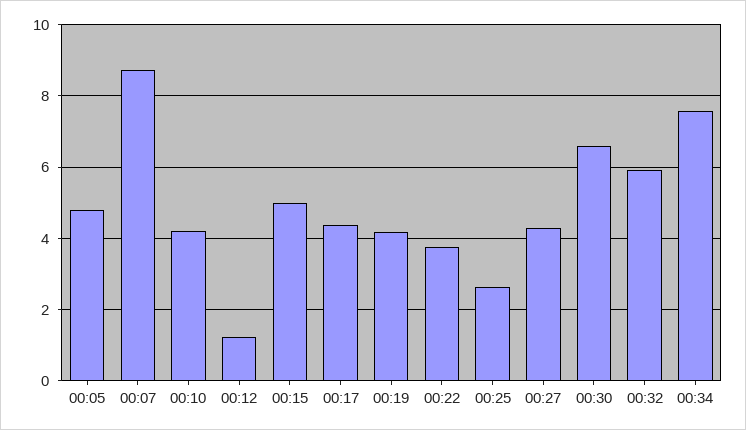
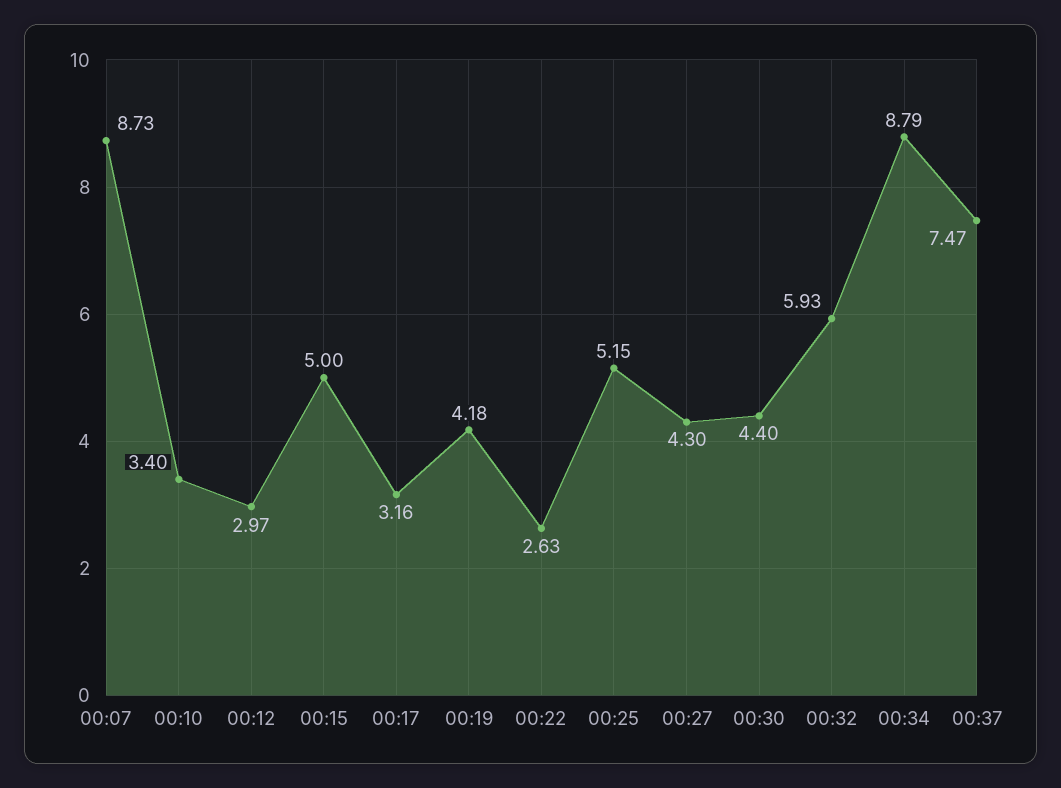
00:05: 4.8 -> none
00:10: 4.2 -> 3.4
00:12: 1.2 -> 2.97
00:17: 4.4 -> 3.16
00:22: 3.8 -> 2.63
00:25: 2.6 -> 5.15
00:30: 6.6 -> 4.4
00:34: 7.6 -> 8.79
00:37: none -> 7.47

